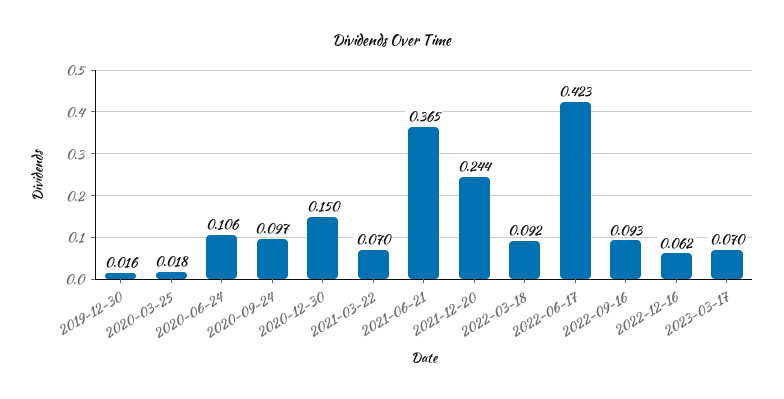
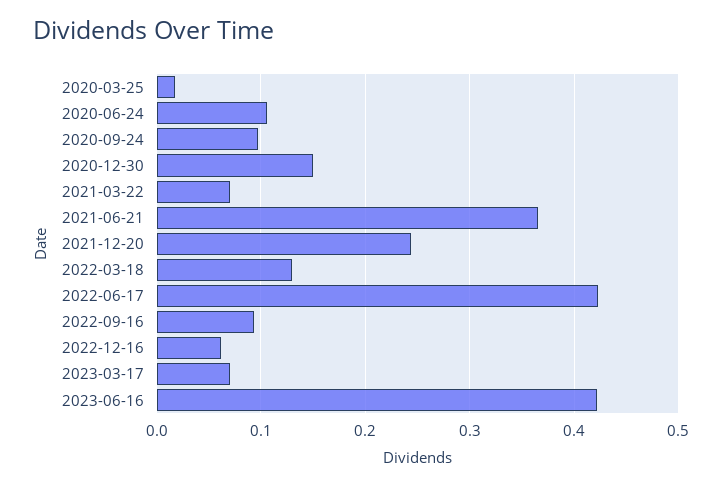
2019-12-30: 0.016 -> none
2022-03-18: 0.092 -> 0.13
2023-06-16: none -> 0.42

